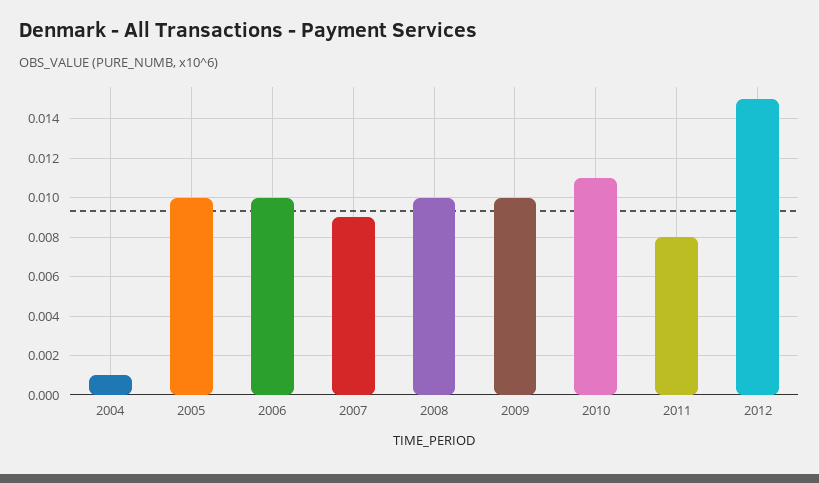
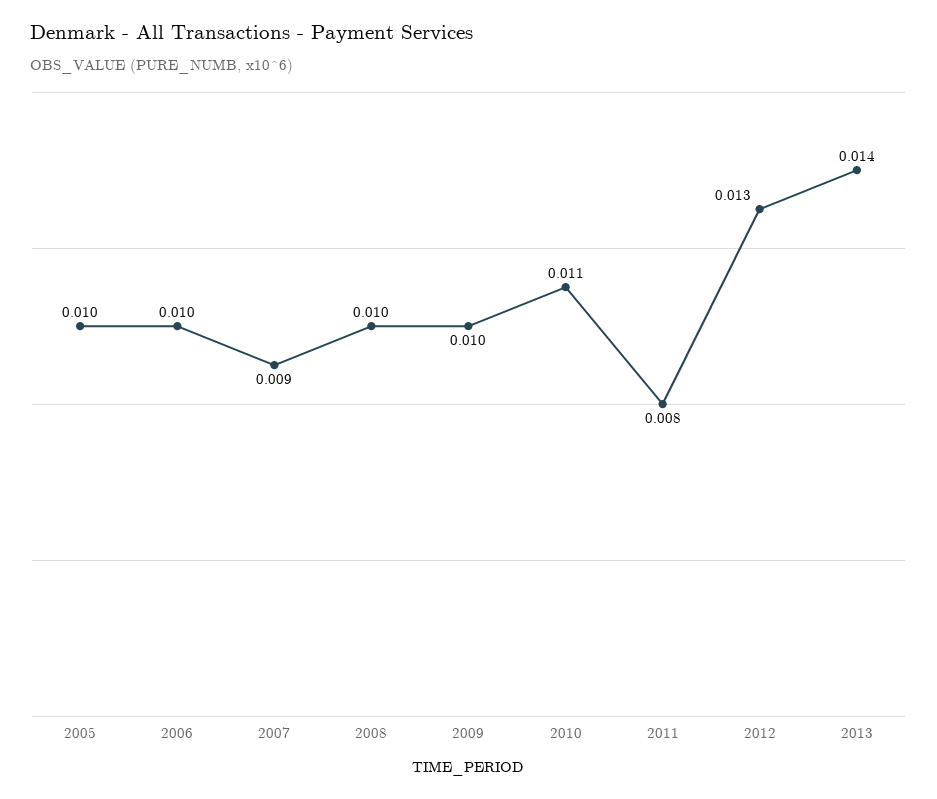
2004: 0.001 -> none
2012: 0.015 -> 0.013
2013: none -> 0.014

